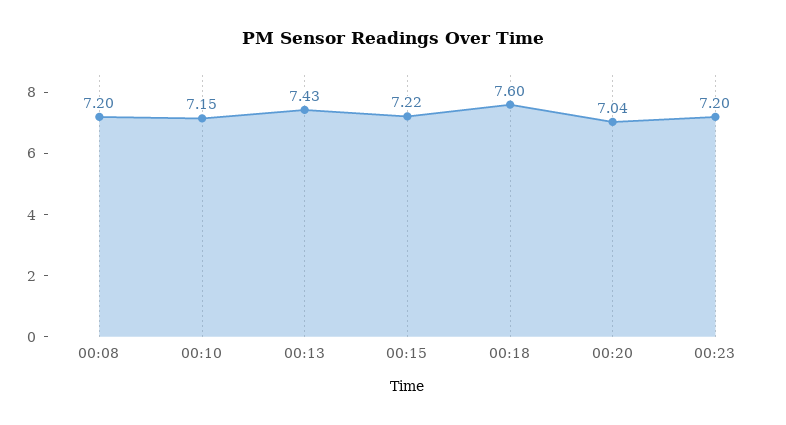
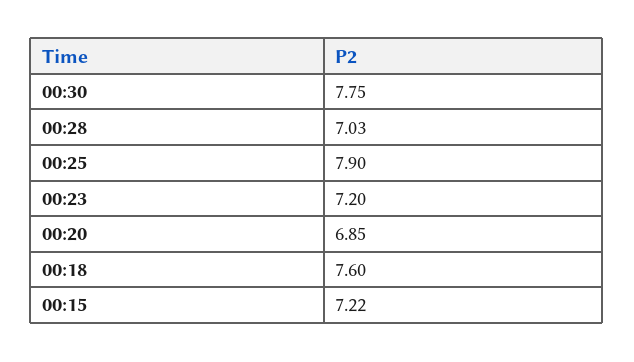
00:08: 7.2 -> none
00:10: 7.15 -> none
00:13: 7.43 -> none
00:20: 7.04 -> 6.85
00:30: none -> 7.75
00:28: none -> 7.03
00:25: none -> 7.9

